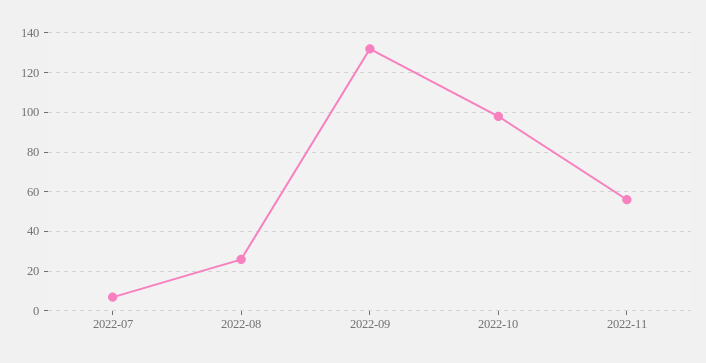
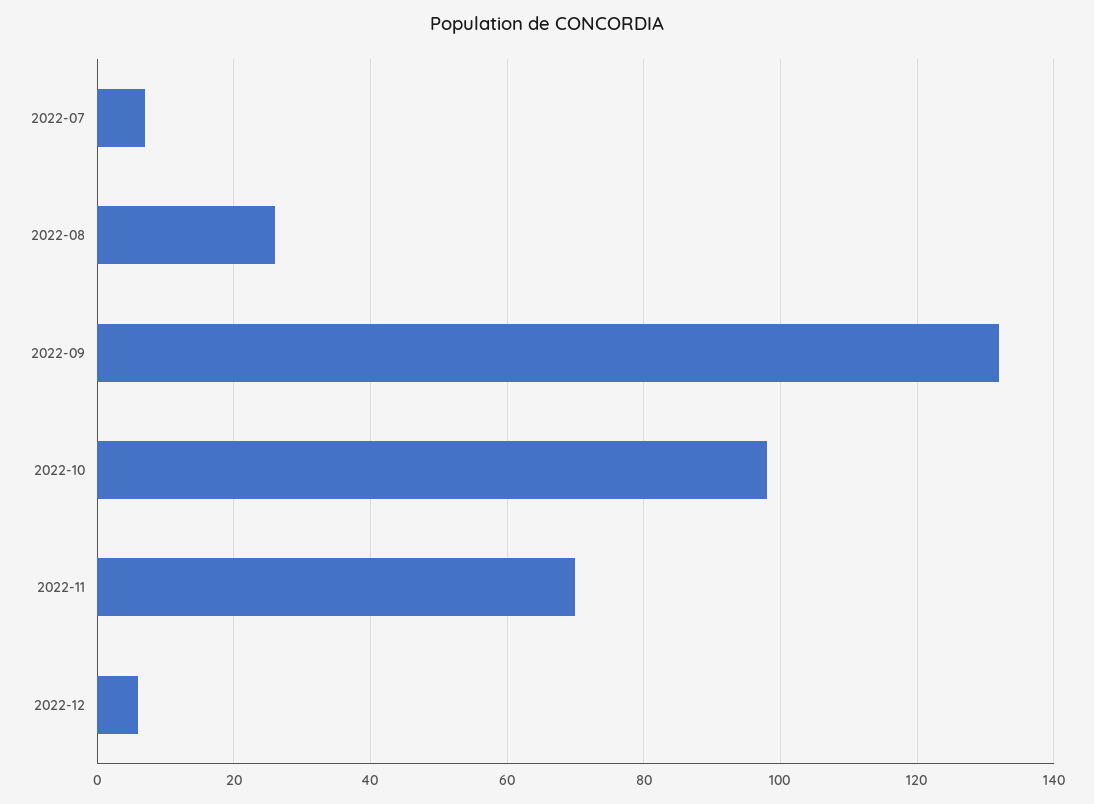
2022-11: 55 -> 70
2022-12: none -> 5

